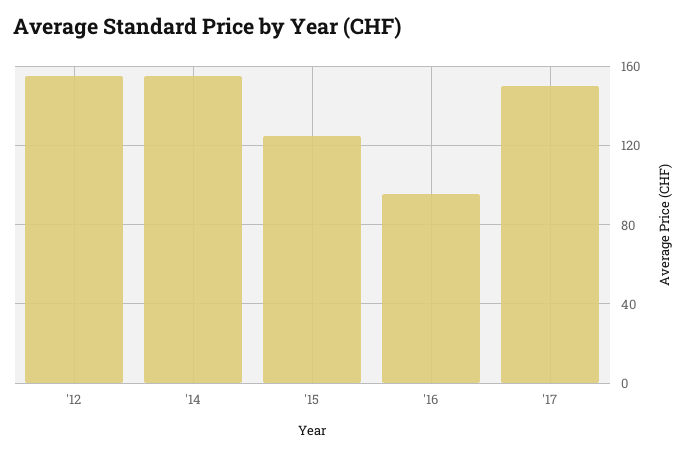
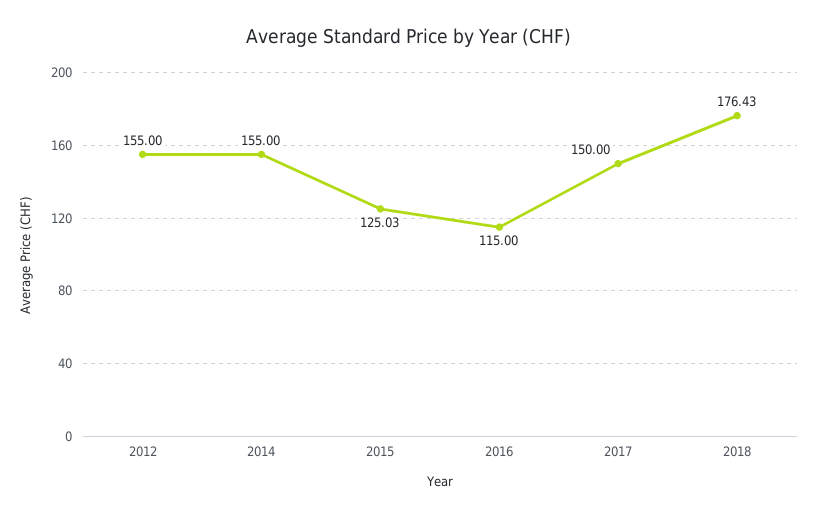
'16: 95 -> 115
2018: none -> 176.43

